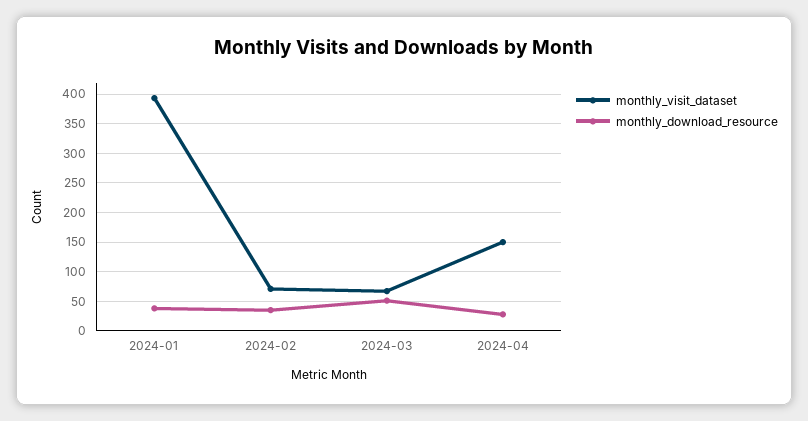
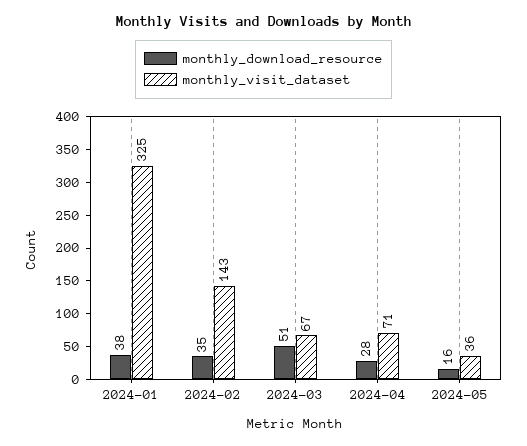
monthly_visit_dataset, 2024-01: 400 -> 325
monthly_visit_dataset, 2024-02: 75 -> 143
monthly_visit_dataset, 2024-04: 150 -> 71
monthly_download_resource, 2024-05: none -> 16
monthly_visit_dataset, 2024-05: none -> 36

